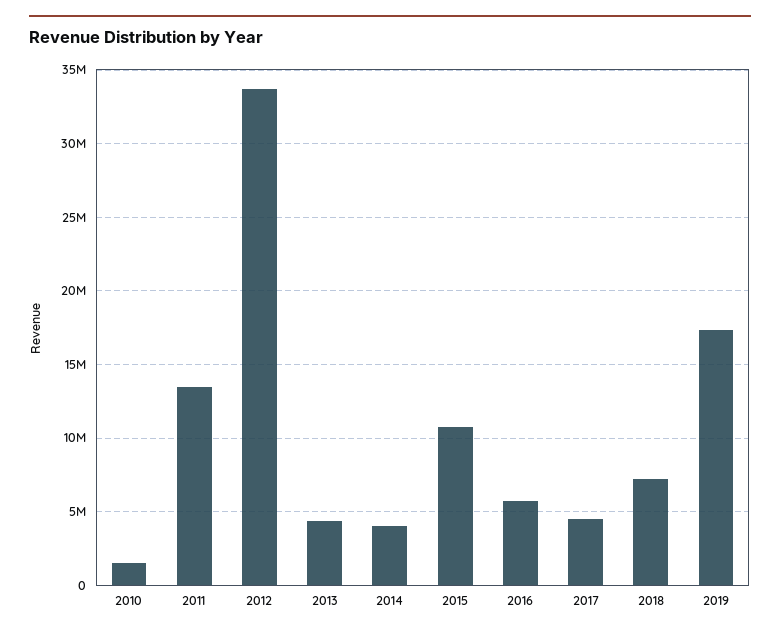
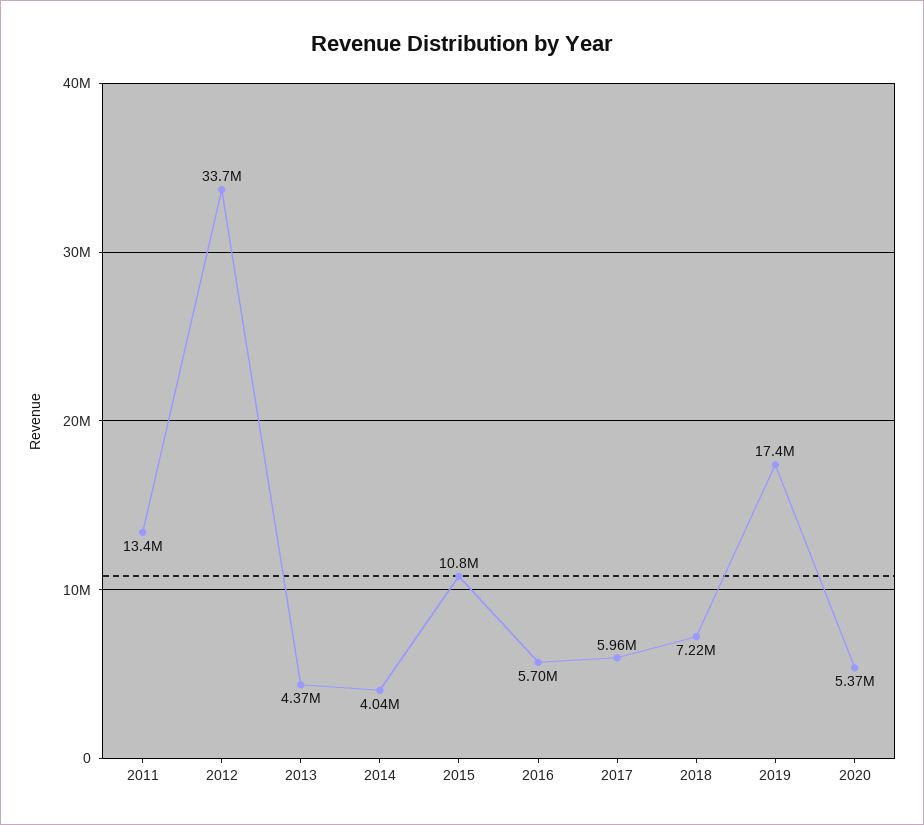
2010: 1500000 -> none
2017: 4500000 -> 5960000
2020: none -> 5370000

